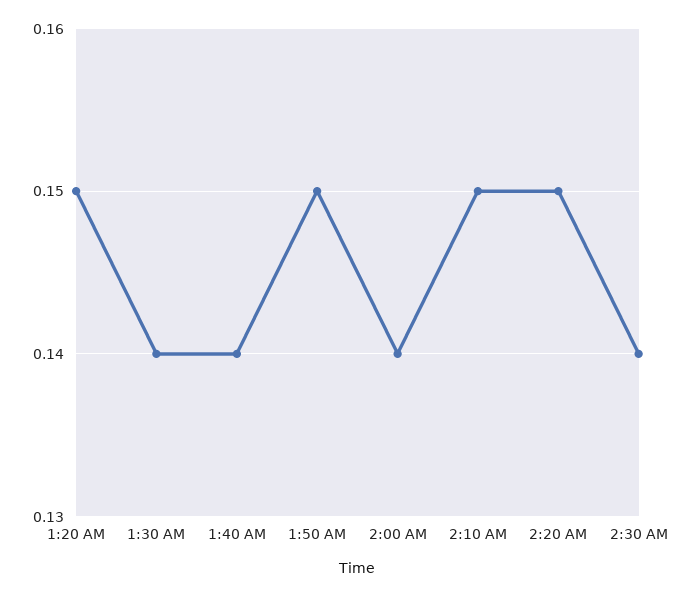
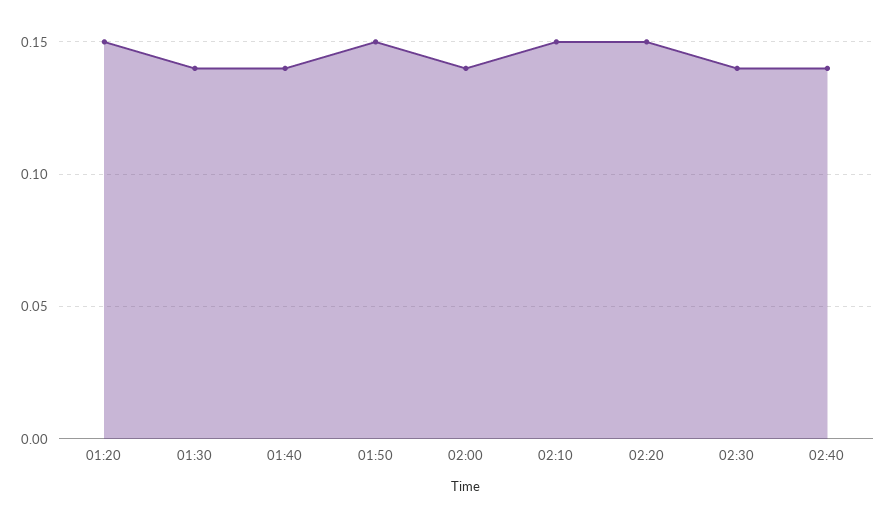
02:40: none -> 0.14

